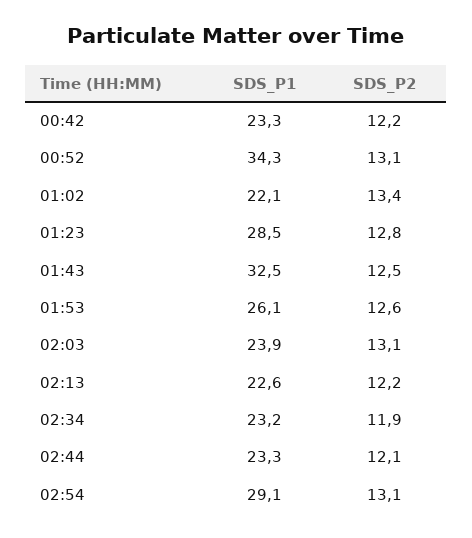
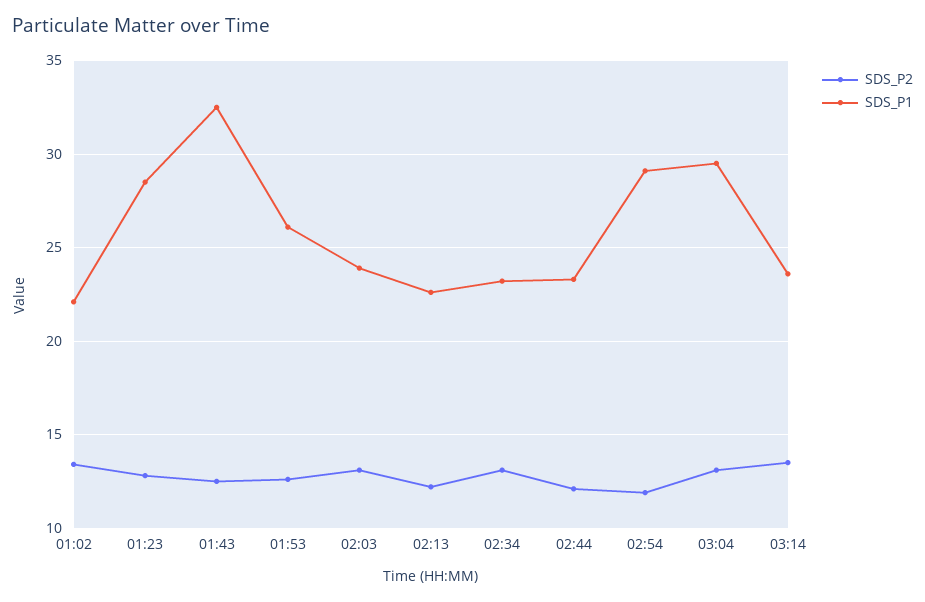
SDS_P1, 00:42: 23.3 -> none
SDS_P2, 00:42: 12.2 -> none
SDS_P1, 00:52: 34.3 -> none
SDS_P2, 00:52: 13.1 -> none
SDS_P2, 02:34: 11.9 -> 13
SDS_P2, 02:54: 13.1 -> 12
SDS_P2, 03:04: none -> 13
SDS_P1, 03:04: none -> 29.5
SDS_P2, 03:14: none -> 13.5
SDS_P1, 03:14: none -> 23.5

